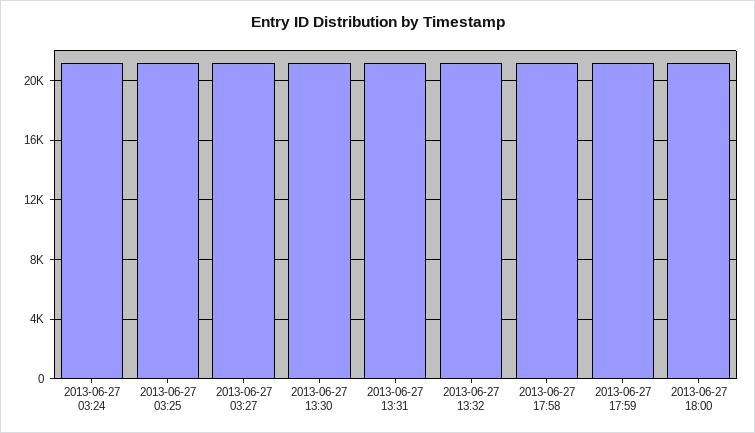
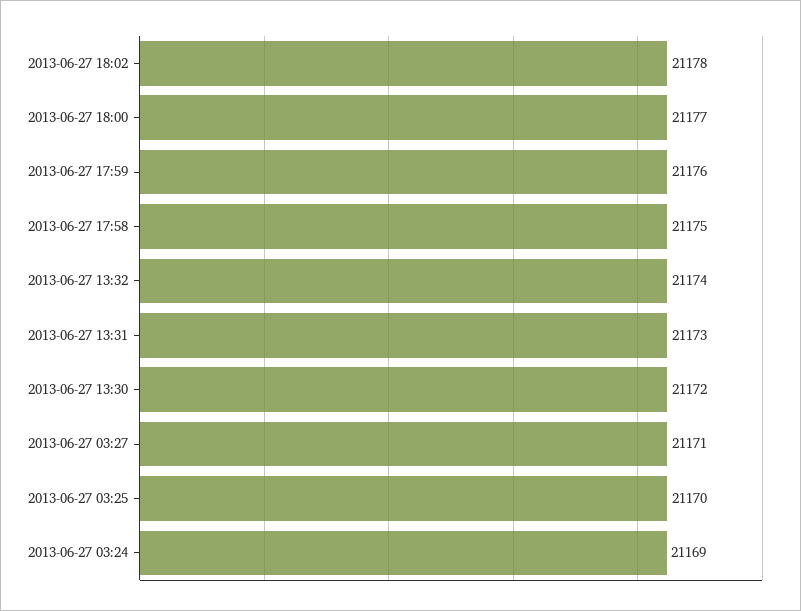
2013-06-27 18:02: none -> 21178

